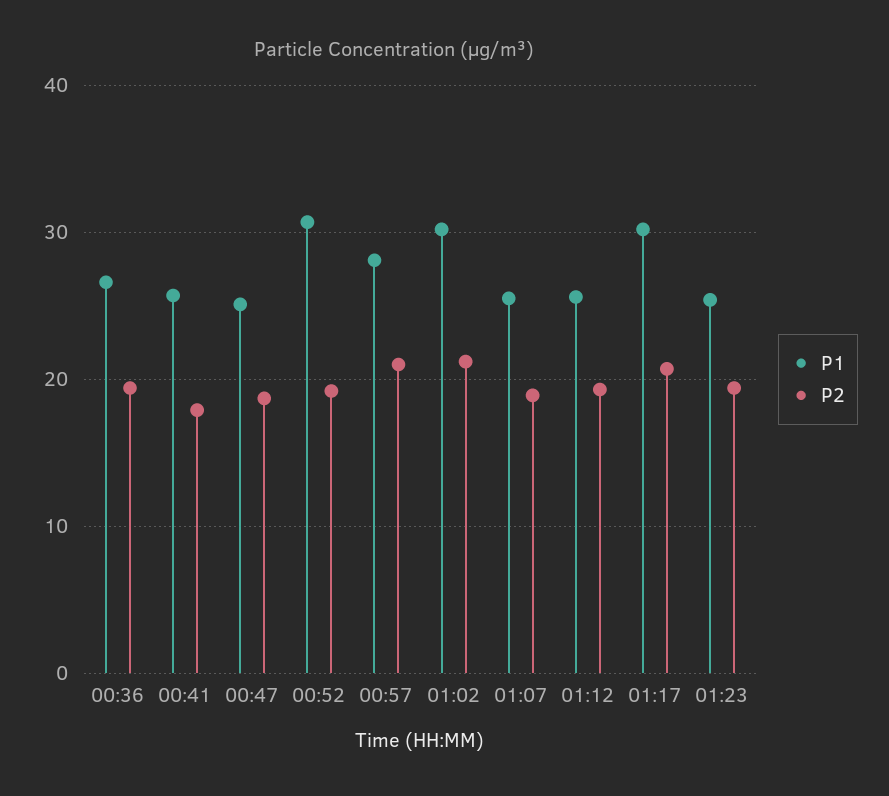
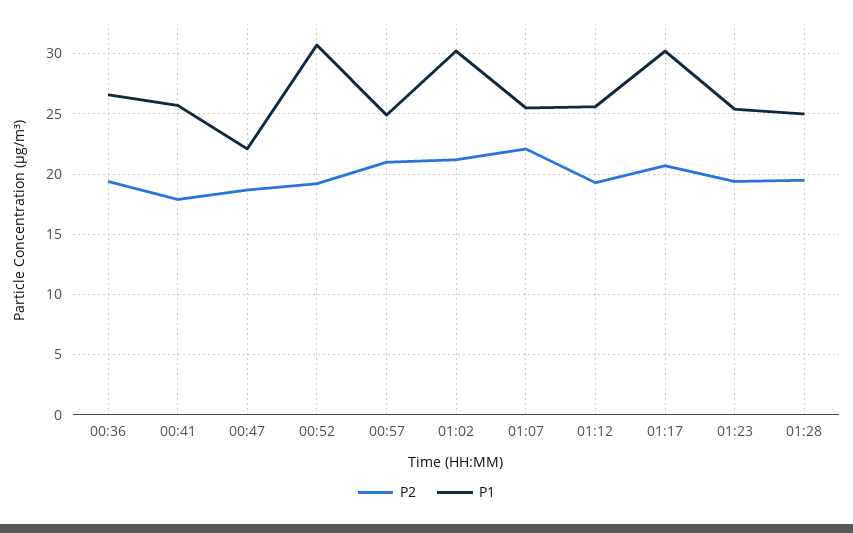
P1, 00:47: 25 -> 22
P1, 00:57: 28 -> 25
P2, 01:07: 19 -> 22
P2, 01:28: none -> 19.5
P1, 01:28: none -> 25

